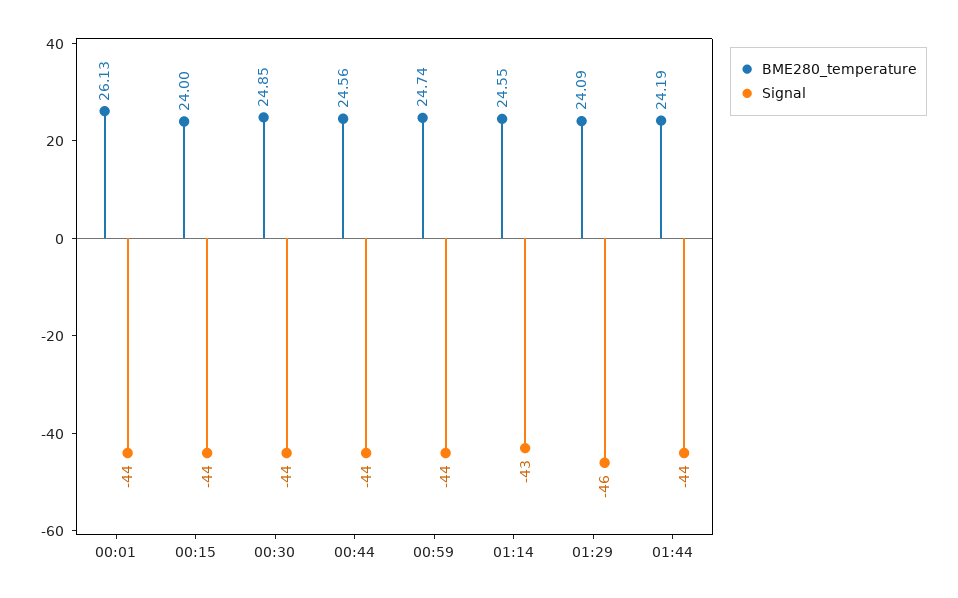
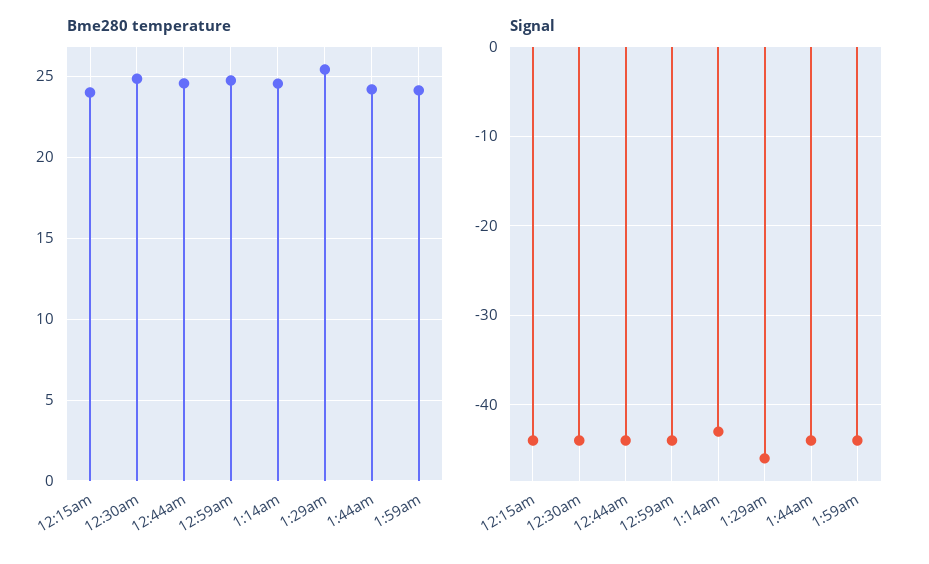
BME280_temperature, 00:01: 26.13 -> none
Signal, 00:01: -44 -> none
BME280_temperature, 01:29: 24.09 -> 25.5
BME280_temperature, 1:59am: none -> 24
Signal, 1:59am: none -> -44

